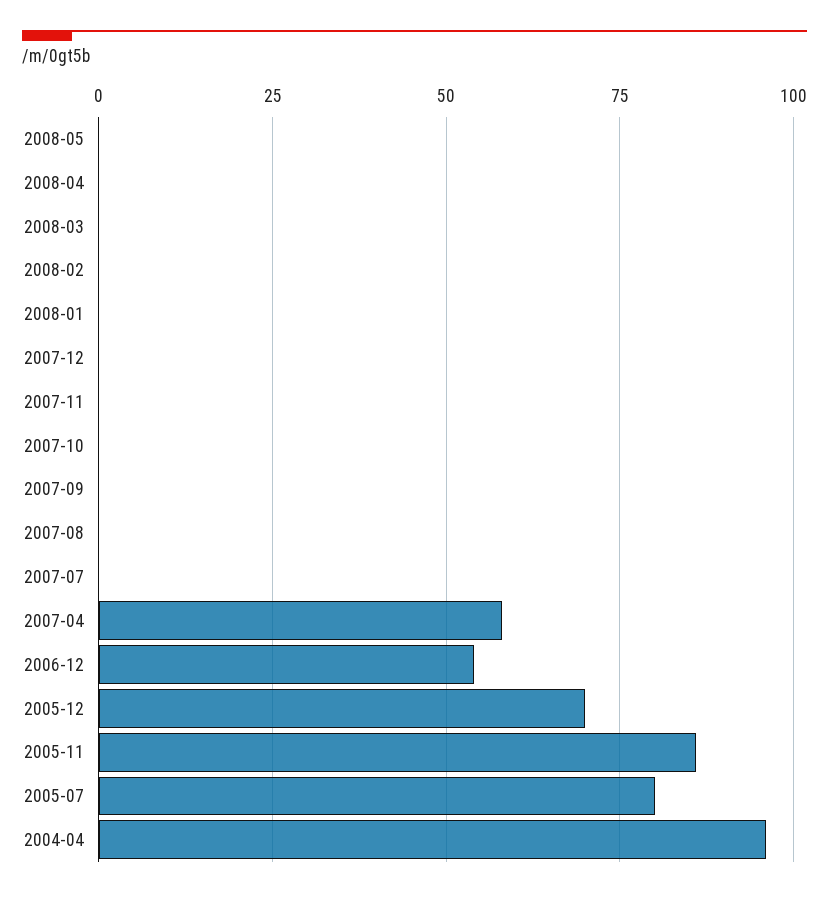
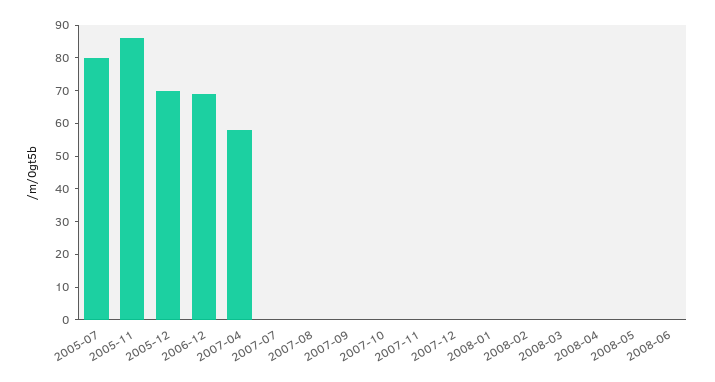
2006-12: 55 -> 70
2004-04: 95 -> none
2008-06: none -> 0

